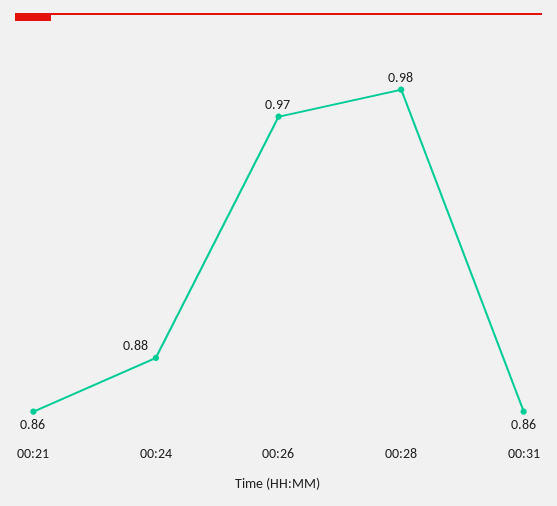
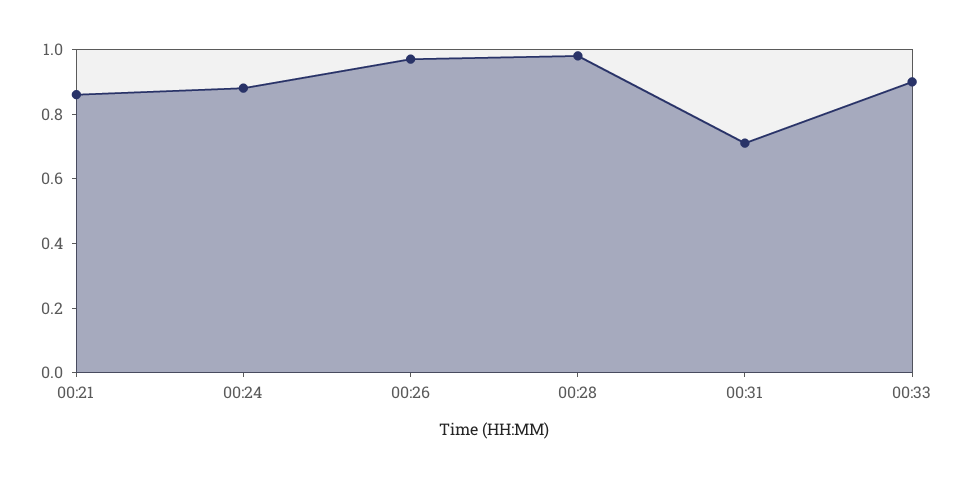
00:31: 0.86 -> 0.7
00:33: none -> 0.9

